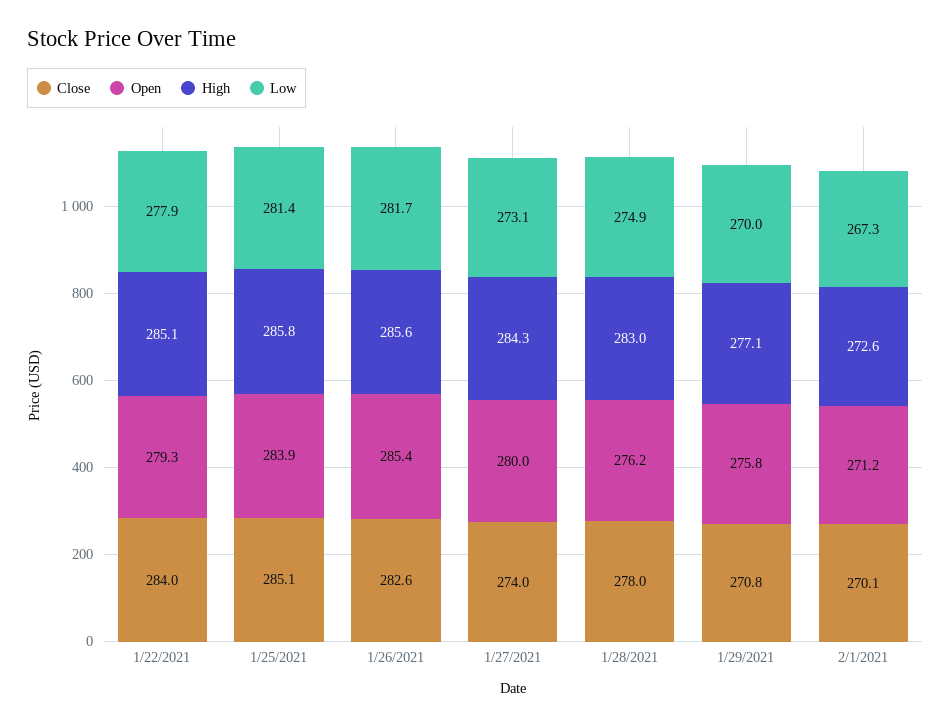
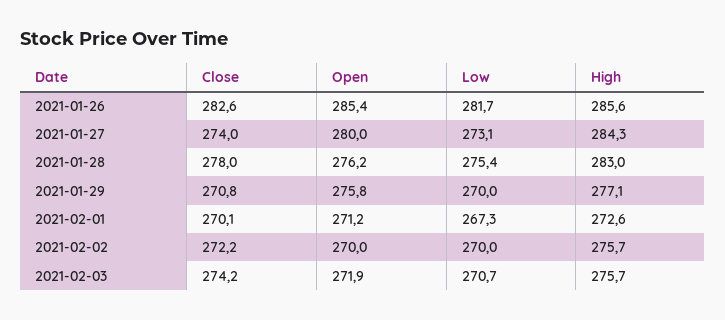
Close, 1/22/2021: 284 -> none
Open, 1/22/2021: 279.3 -> none
High, 1/22/2021: 285.1 -> none
Low, 1/22/2021: 277.9 -> none
Close, 1/25/2021: 285.1 -> none
Open, 1/25/2021: 283.9 -> none
High, 1/25/2021: 285.8 -> none
Low, 1/25/2021: 281.4 -> none
Low, 1/28/2021: 274.9 -> 275.4
Close, 2021-02-02: none -> 272.2
Open, 2021-02-02: none -> 270
Low, 2021-02-02: none -> 270
High, 2021-02-02: none -> 275.7
Close, 2021-02-03: none -> 274.2
Open, 2021-02-03: none -> 271.9
Low, 2021-02-03: none -> 270.7
High, 2021-02-03: none -> 275.7

